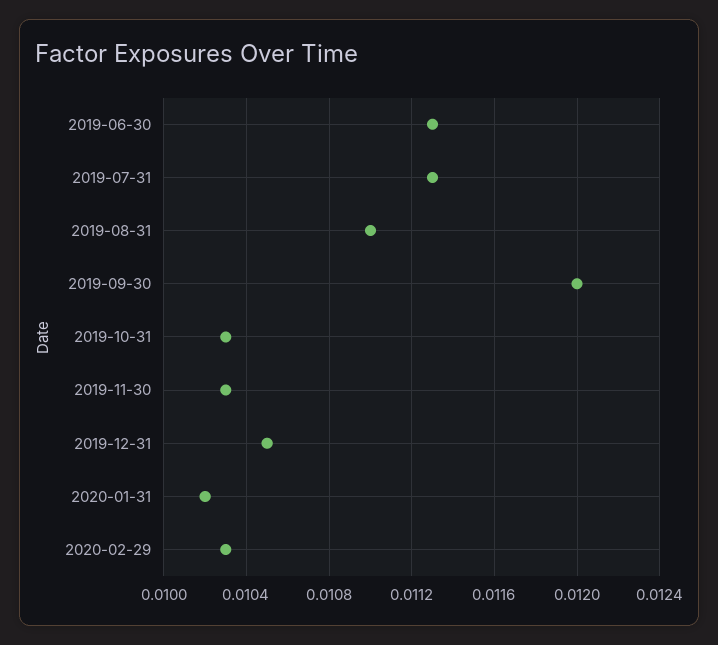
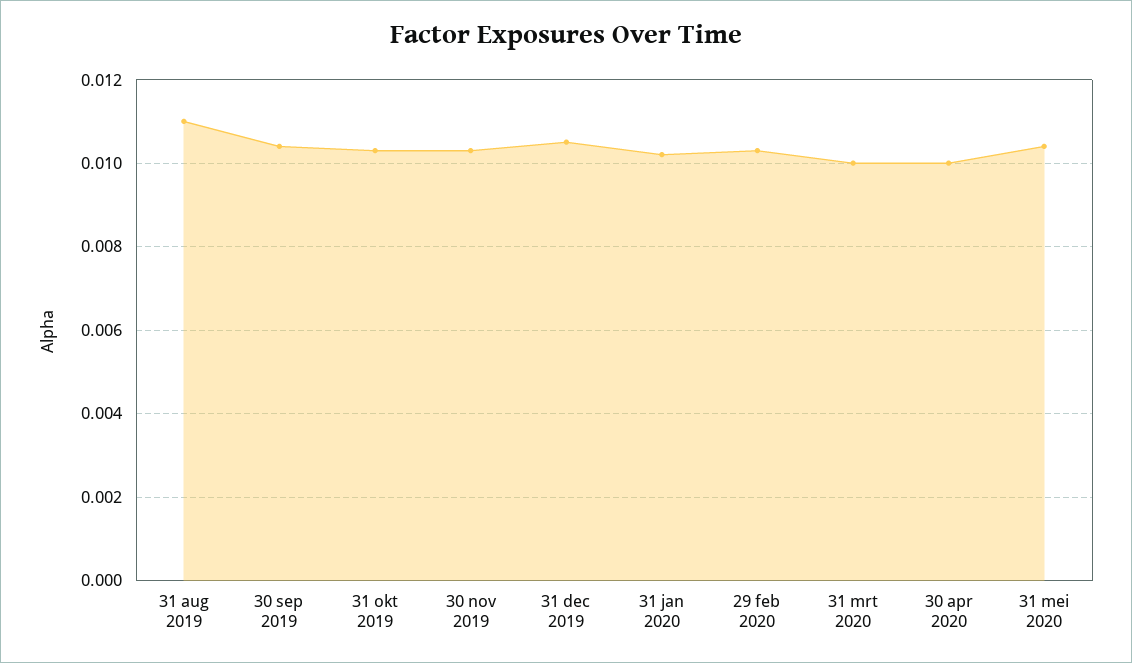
2019-06-30: 0.0113 -> none
2019-07-31: 0.0113 -> none
2019-09-30: 0.012 -> 0.0105
31 mrt 2020: none -> 0.01
30 apr 2020: none -> 0.01
31 mei 2020: none -> 0.0105

